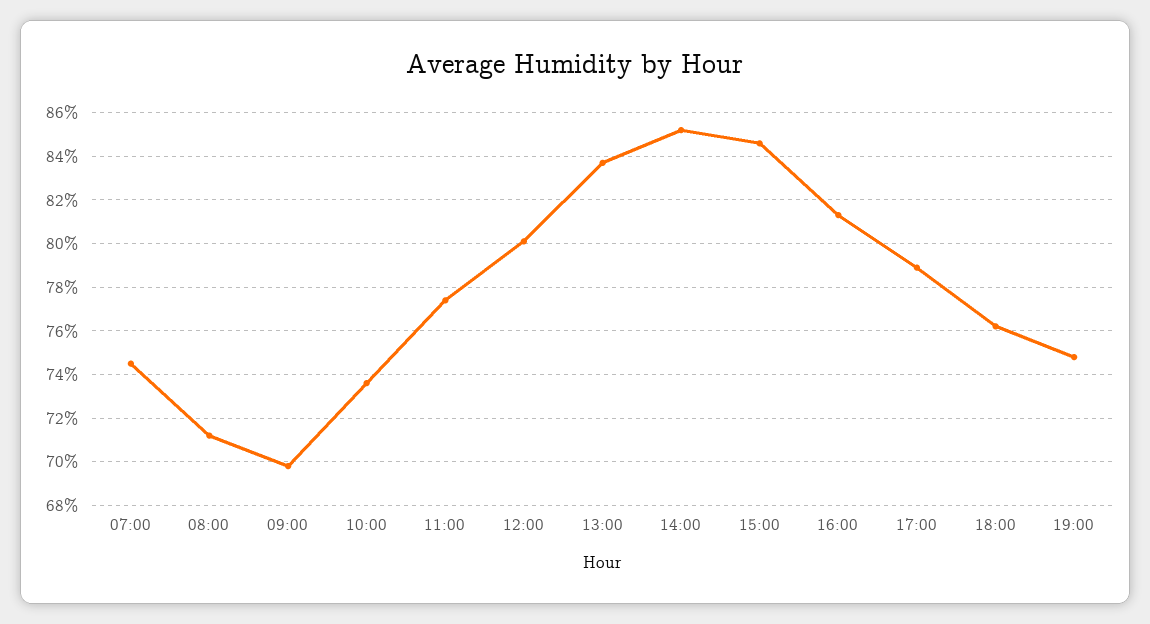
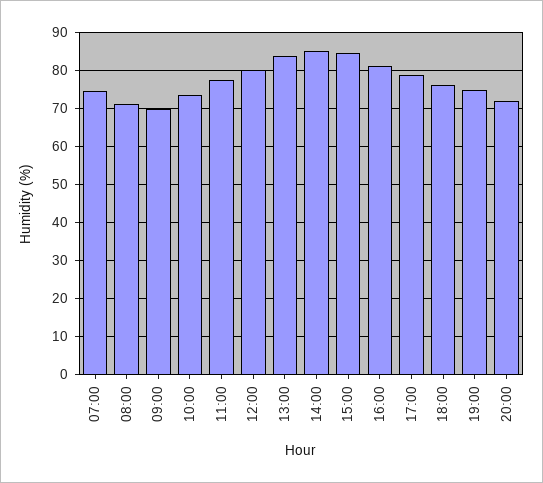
20:00: none -> 72

